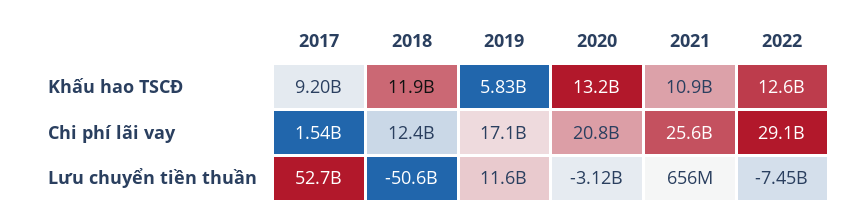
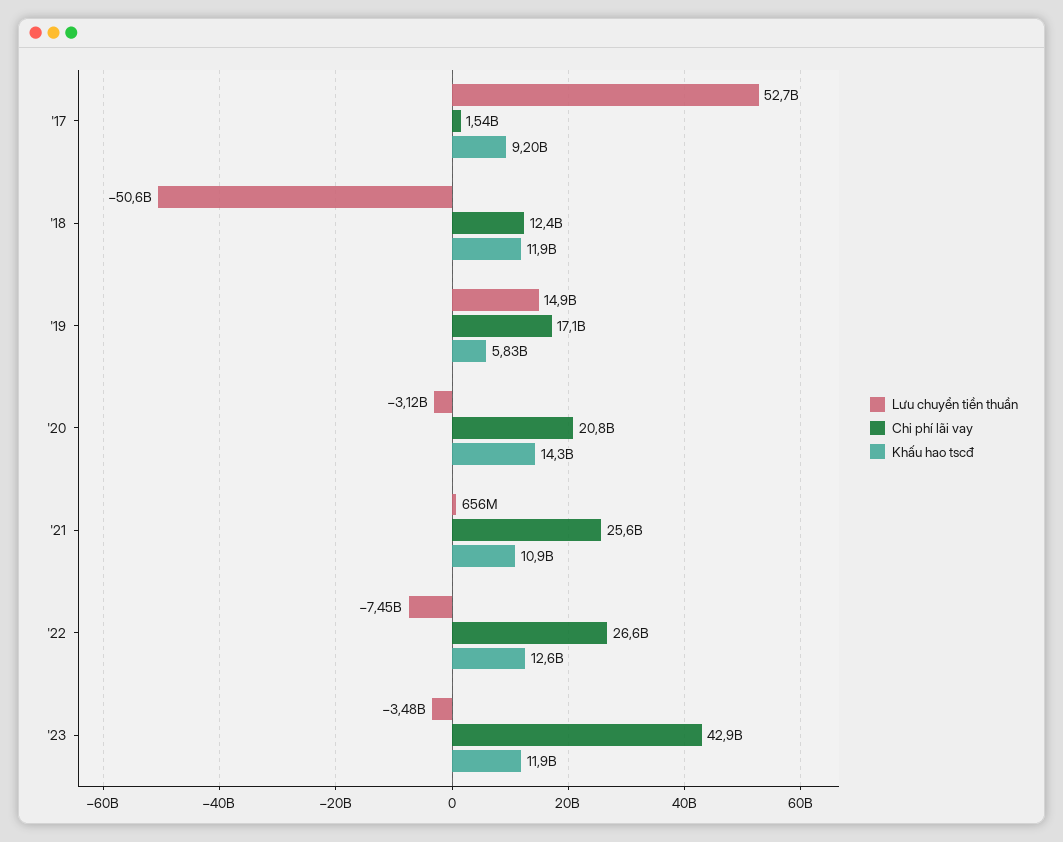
Khấu hao TSCĐ, 2020: 13200000000 -> 14300000000
Chi phí lãi vay, 2022: 29100000000 -> 26600000000
Lưu chuyển tiền thuần, 2019: 11600000000 -> 14900000000
Lưu chuyển tiền thuần, '23: none -> -3480000000
Chi phí lãi vay, '23: none -> 42900000000
Khấu hao TSCĐ, '23: none -> 11900000000

